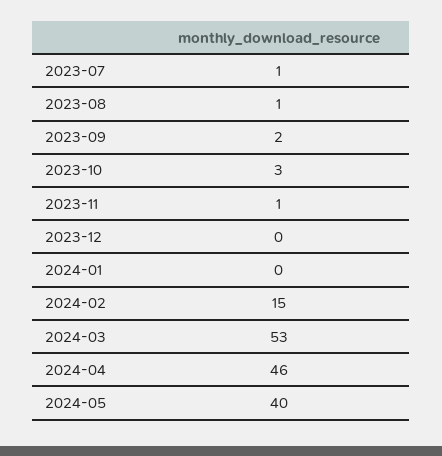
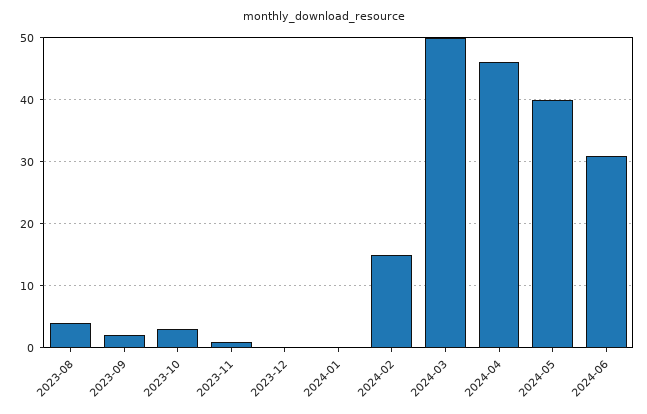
2023-07: 1 -> none
2023-08: 1 -> 4
2024-03: 53 -> 50
2024-06: none -> 31

